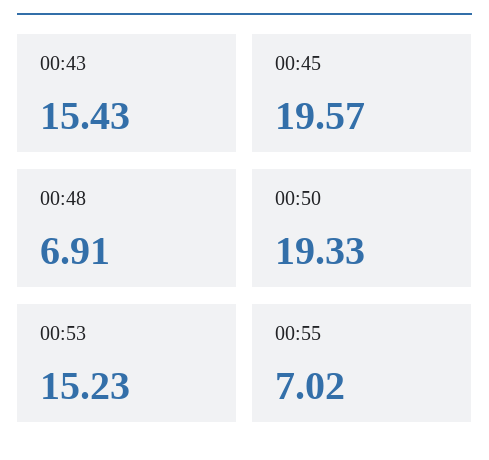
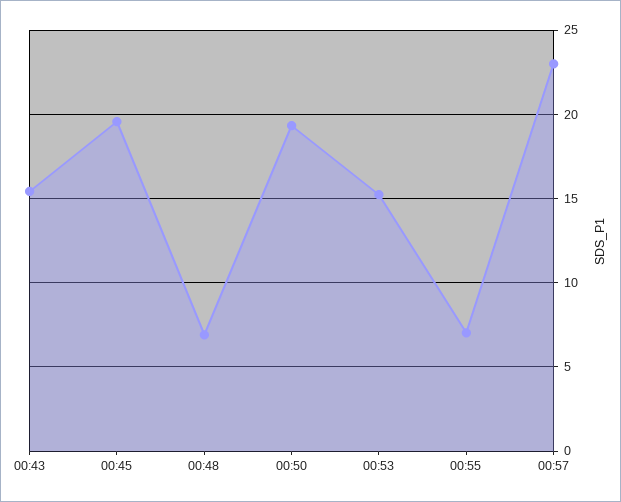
00:57: none -> 23

